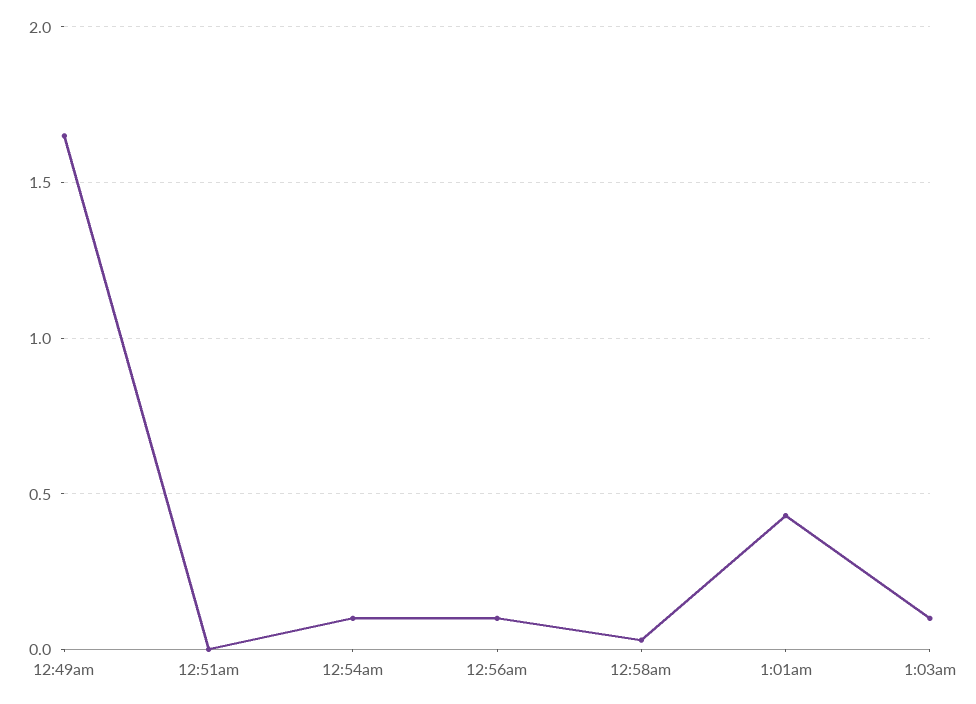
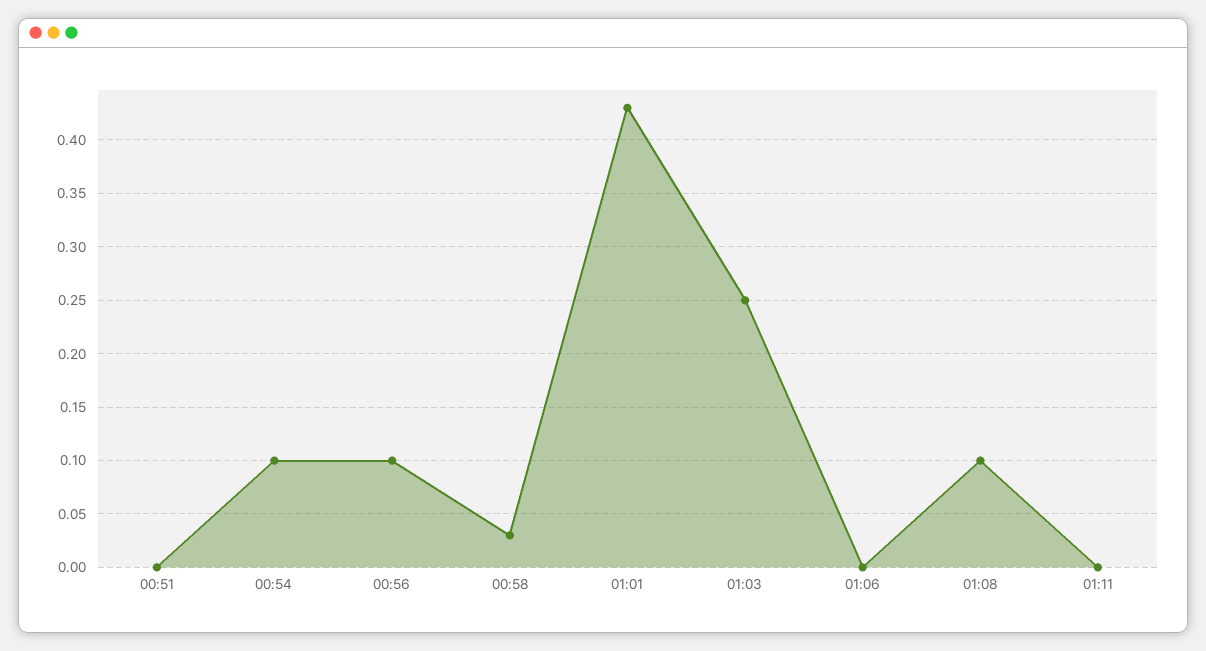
12:49am: 1.65 -> none
1:03am: 0.1 -> 0.25
01:06: none -> 0
01:08: none -> 0.1
01:11: none -> 0

